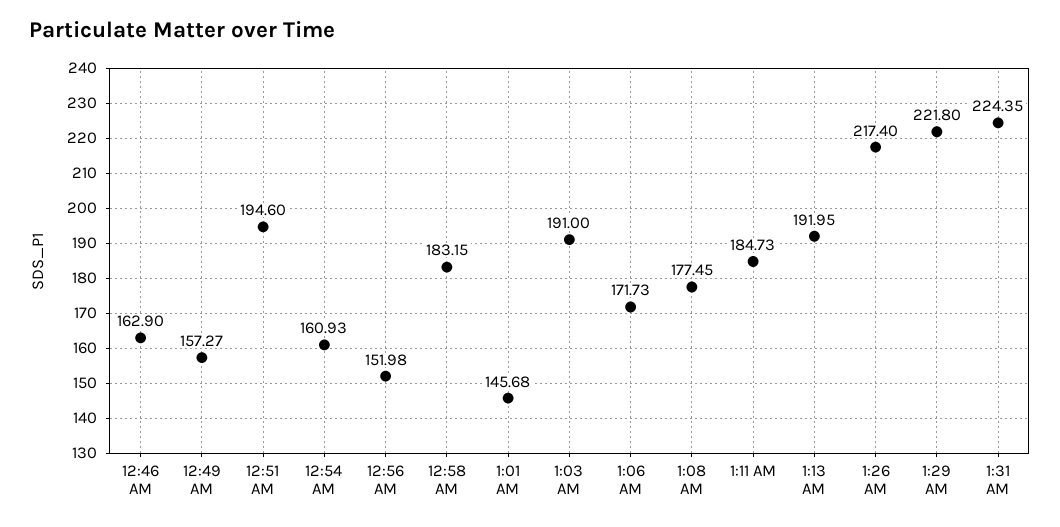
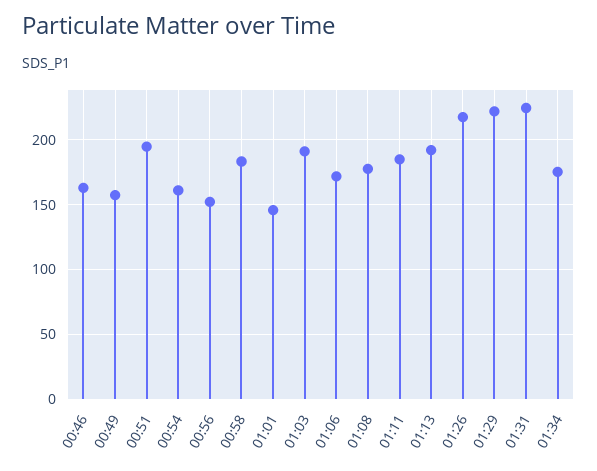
01:34: none -> 175

